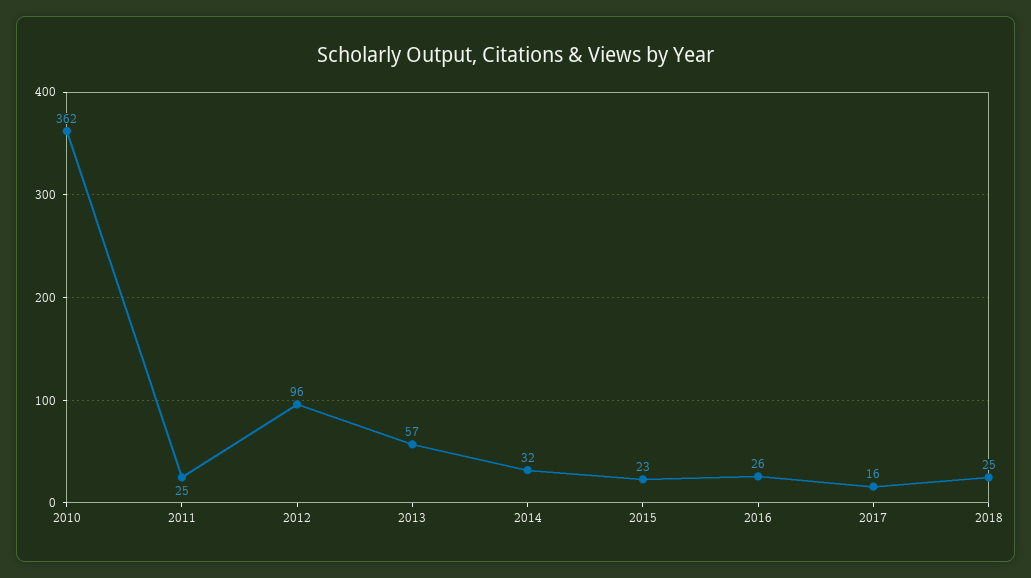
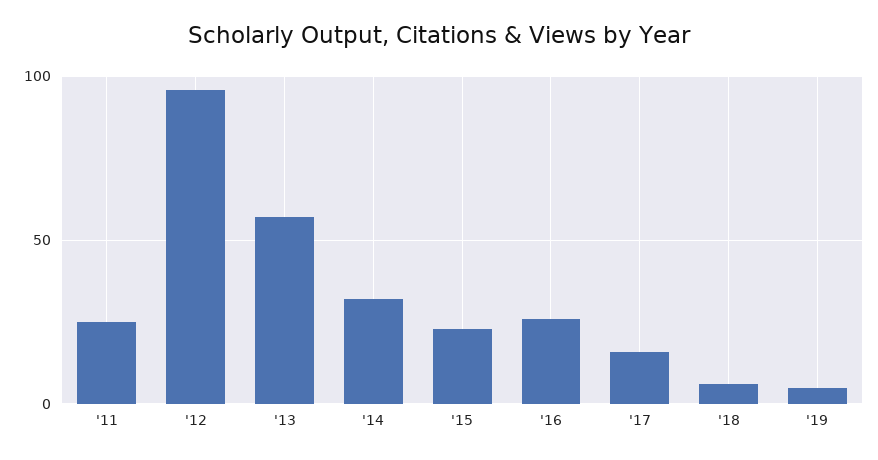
2010: 362 -> none
2018: 25 -> 5
'19: none -> 5

